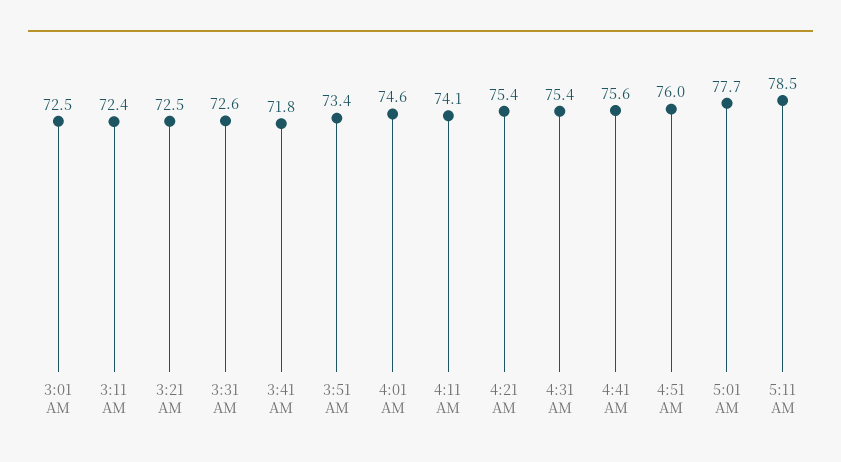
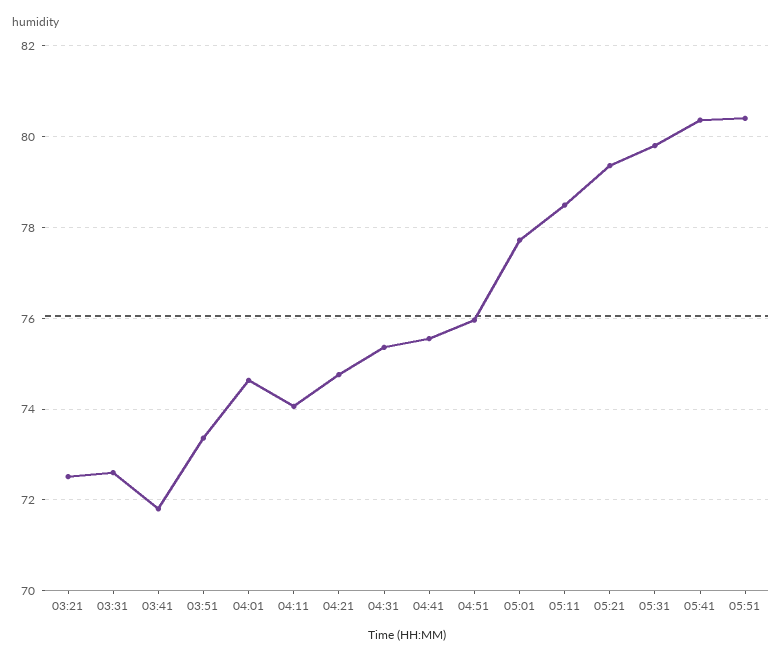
3:01 AM: 72.5 -> none
3:11 AM: 72.4 -> none
4:21 AM: 75.4 -> 74.8
05:21: none -> 79.4
05:31: none -> 79.8
05:41: none -> 80.4
05:51: none -> 80.4

